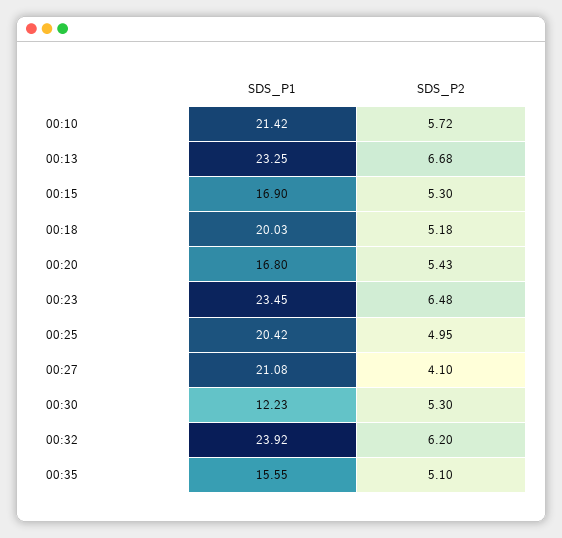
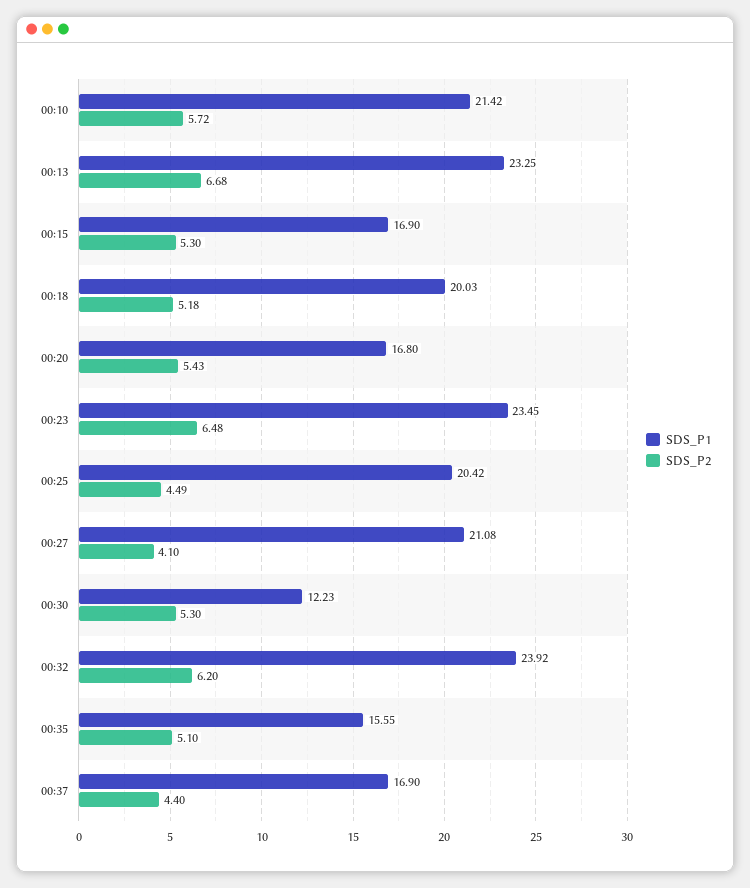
SDS_P2, 00:25: 4.95 -> 4.49
SDS_P1, 00:37: none -> 16.9
SDS_P2, 00:37: none -> 4.4

